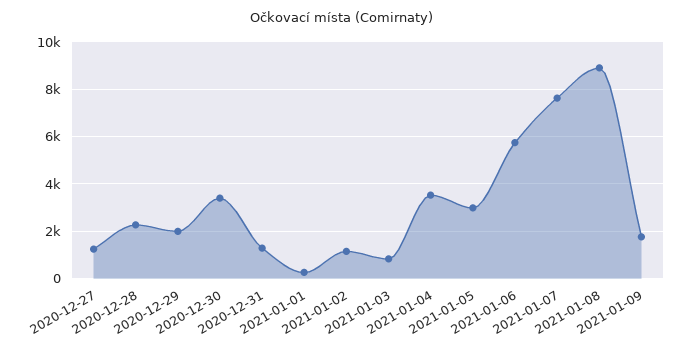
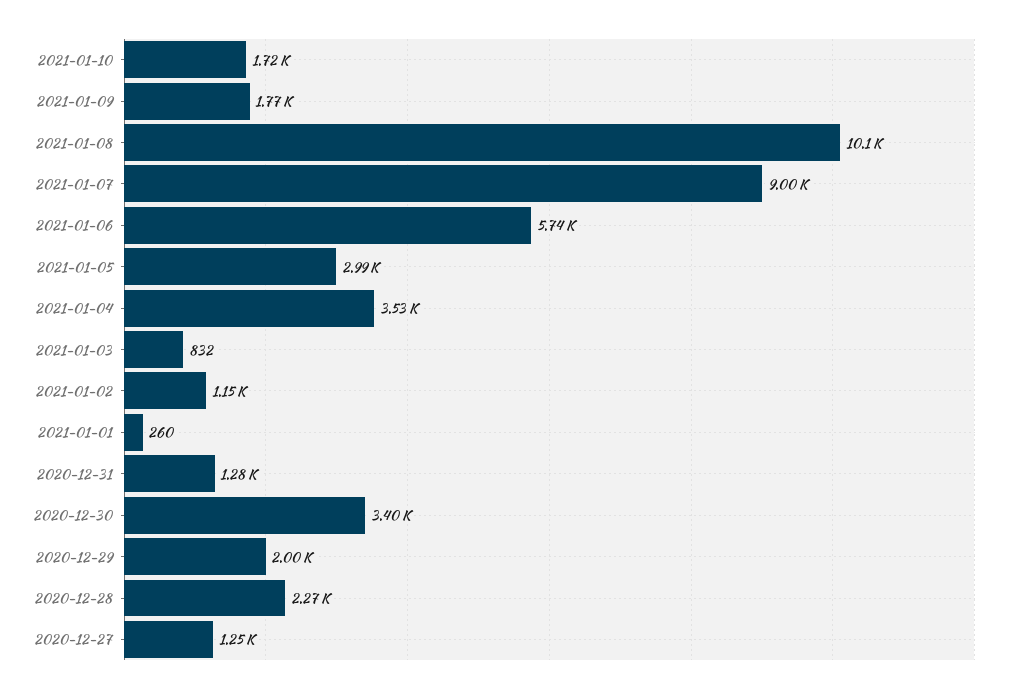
2021-01-07: 7500 -> 9000
2021-01-08: 9000 -> 10100
2021-01-10: none -> 1720

